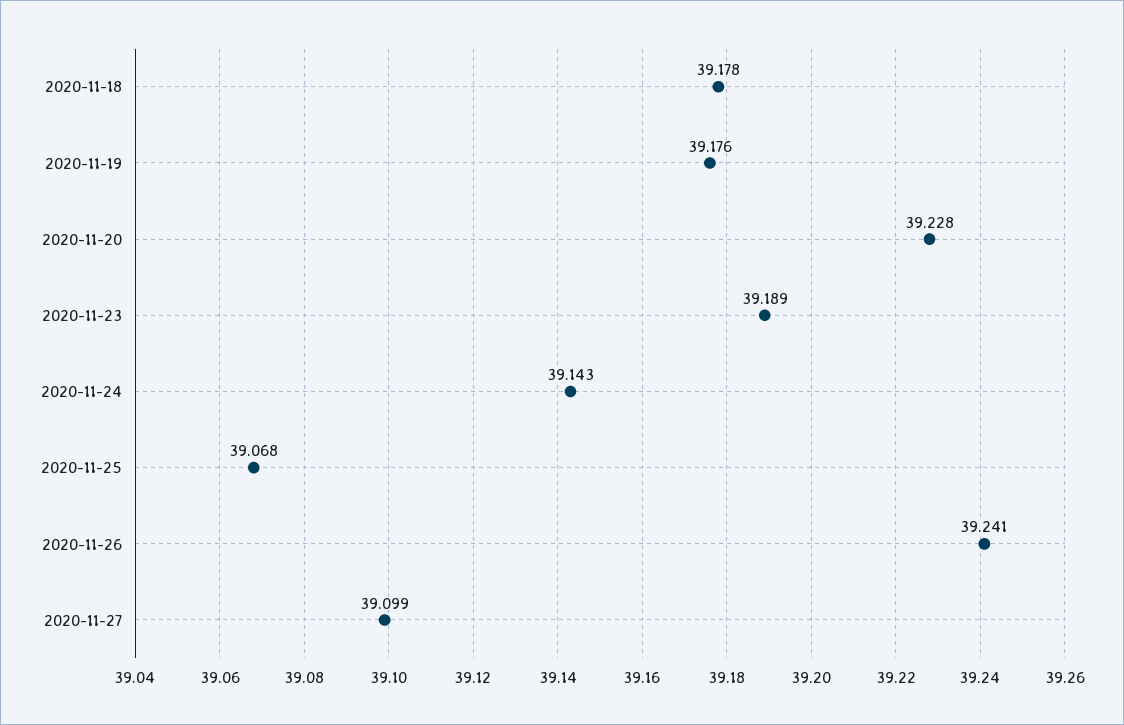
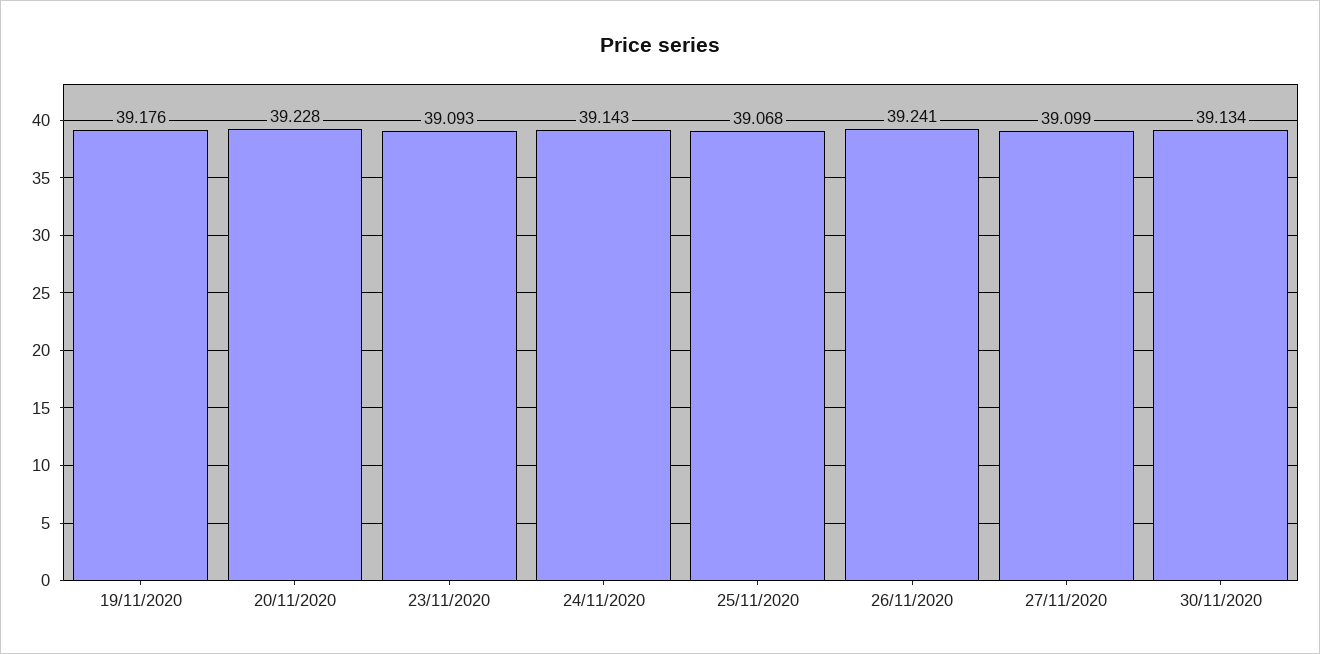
2020-11-18: 39.178 -> none
2020-11-23: 39.189 -> 39.093
30/11/2020: none -> 39.134

